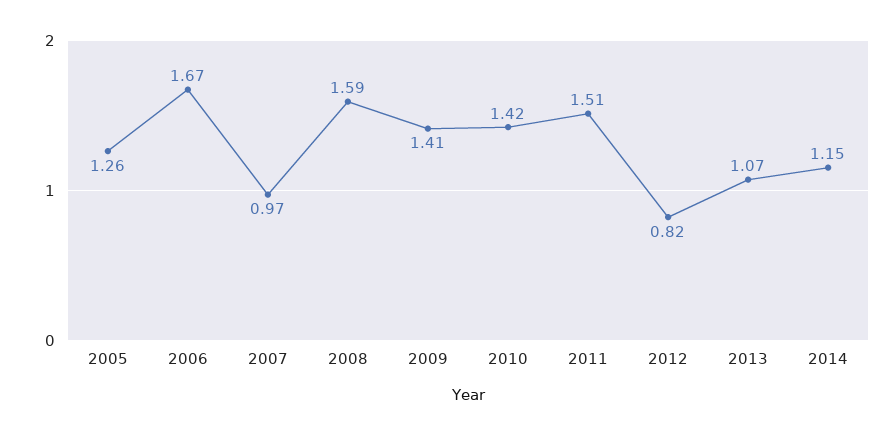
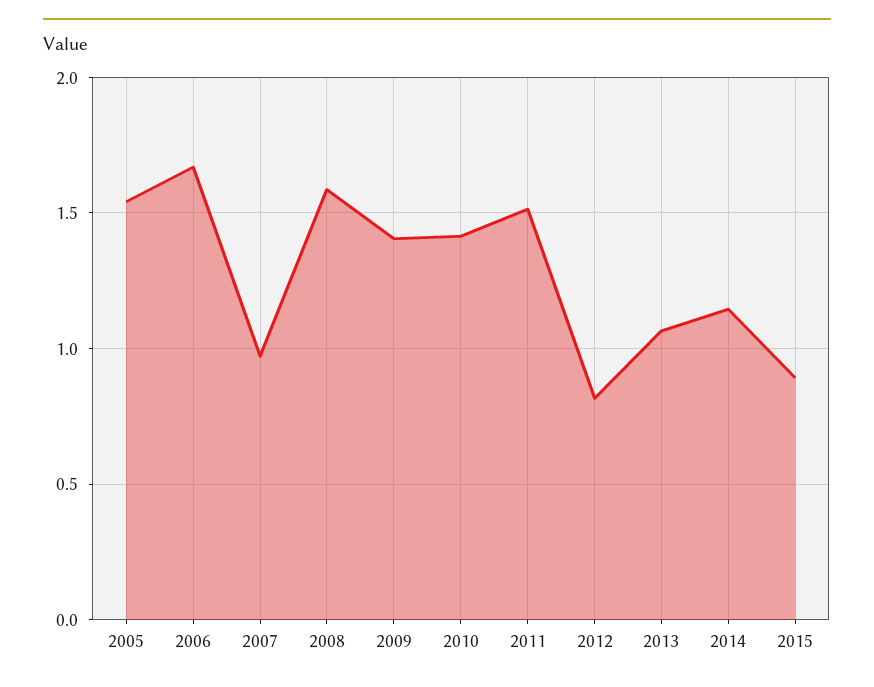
2005: 1.26 -> 1.55
2015: none -> 0.9

